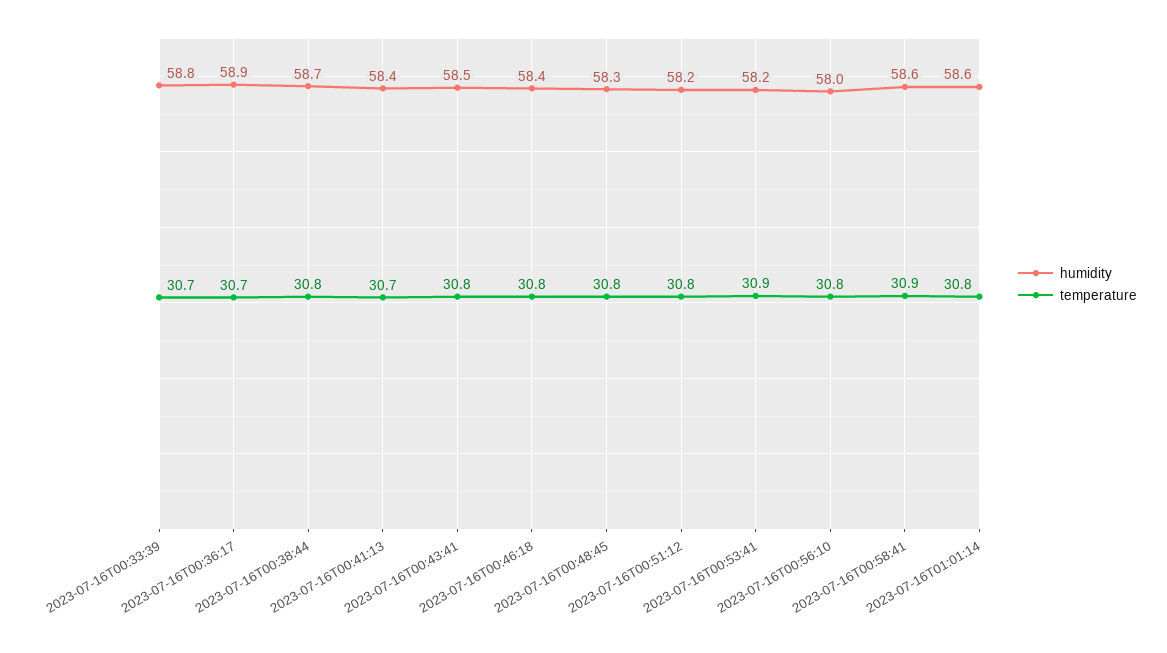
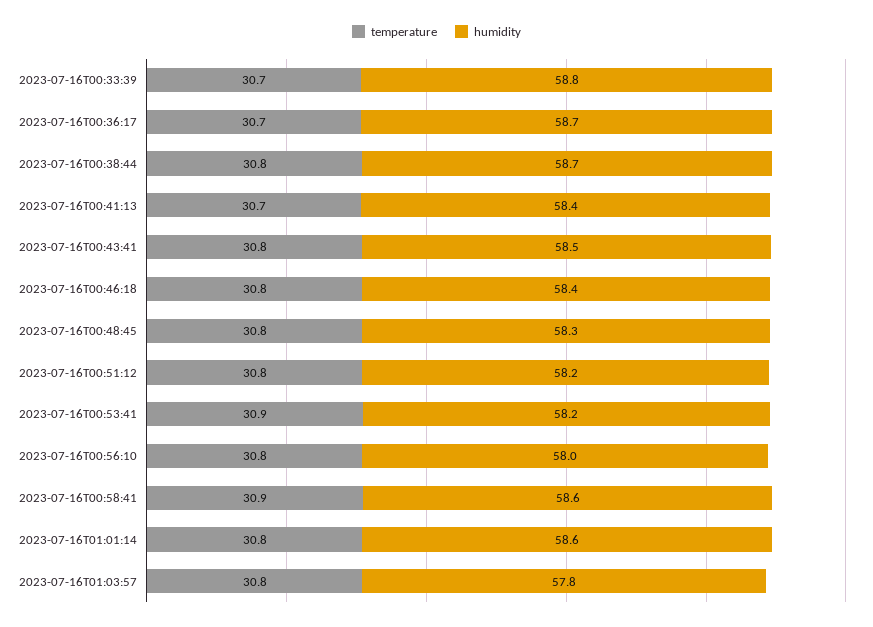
humidity, 2023-07-16T00:36:17: 58.9 -> 58.7
temperature, 2023-07-16T01:03:57: none -> 30.8
humidity, 2023-07-16T01:03:57: none -> 57.8

